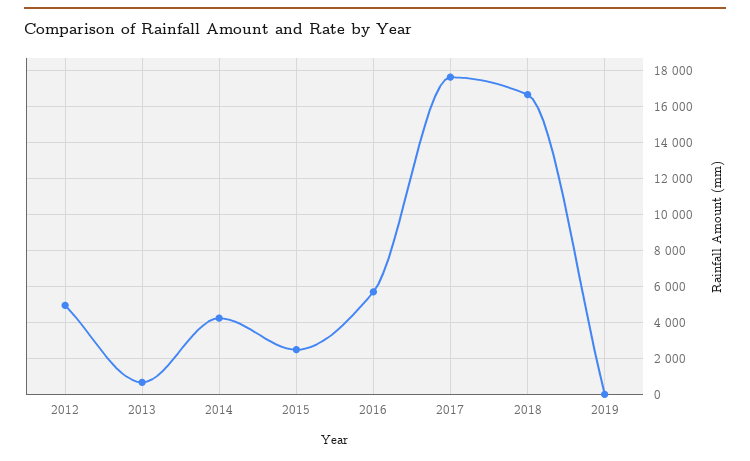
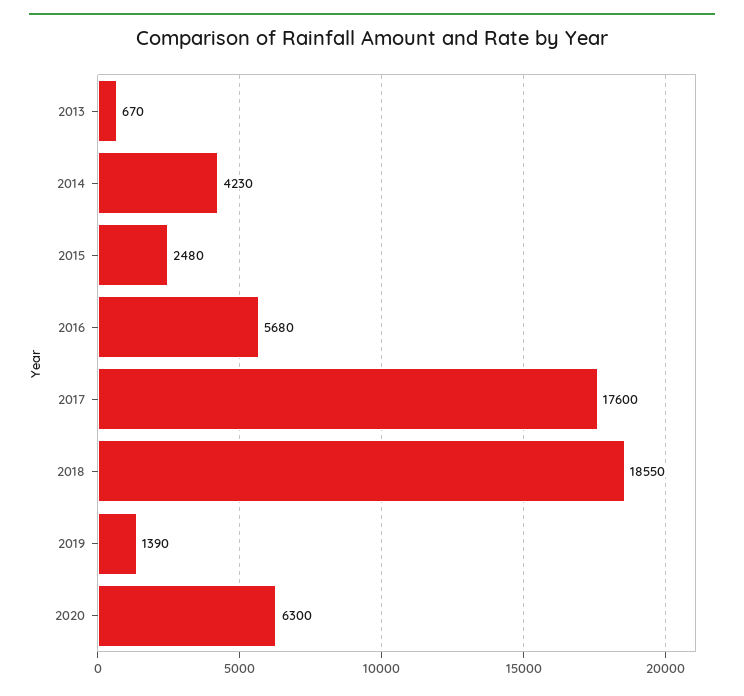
2012: 5000 -> none
2018: 16500 -> 18550
2019: 0 -> 1390
2020: none -> 6300

